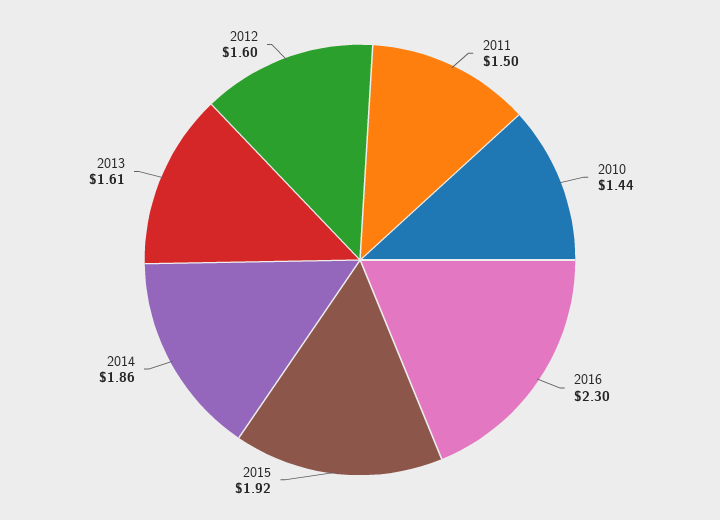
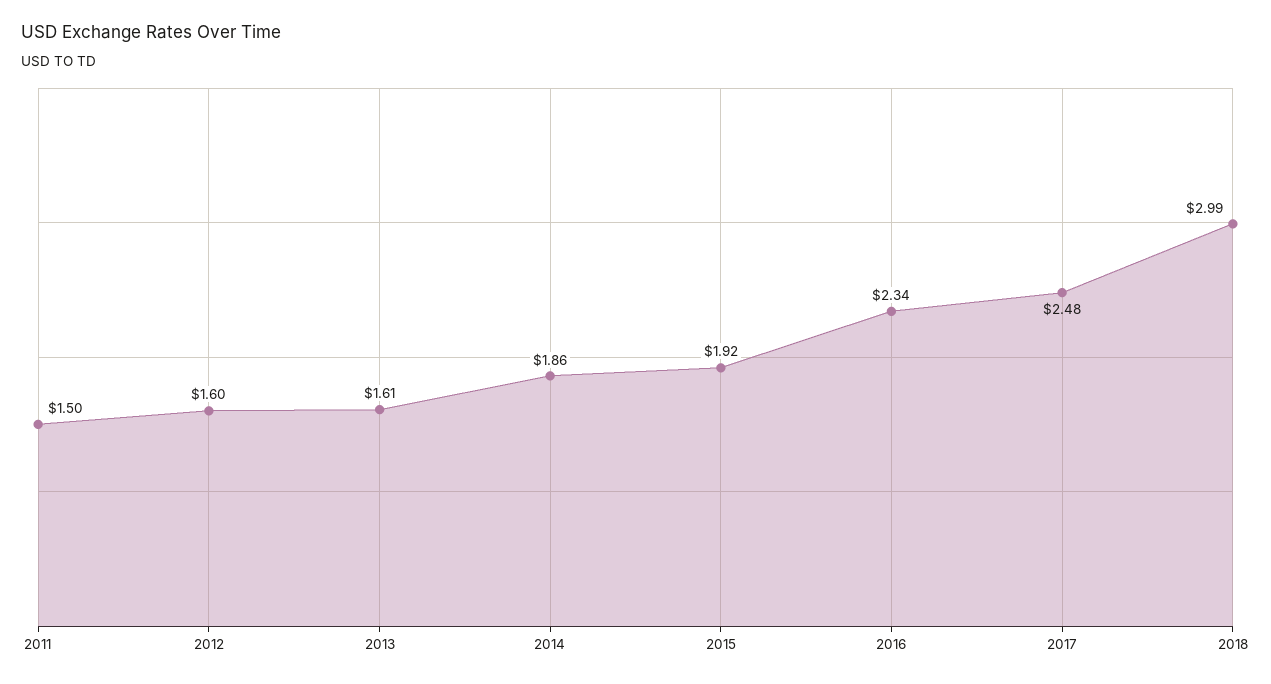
2010: 1.44 -> none
2016: 2.3 -> 2.34
2017: none -> 2.48
2018: none -> 2.99

